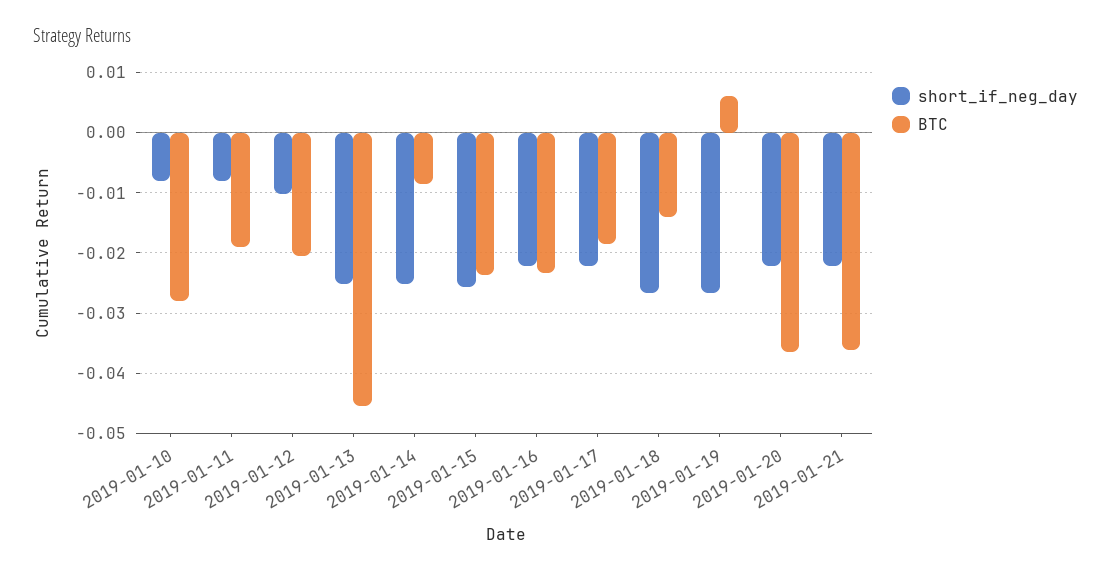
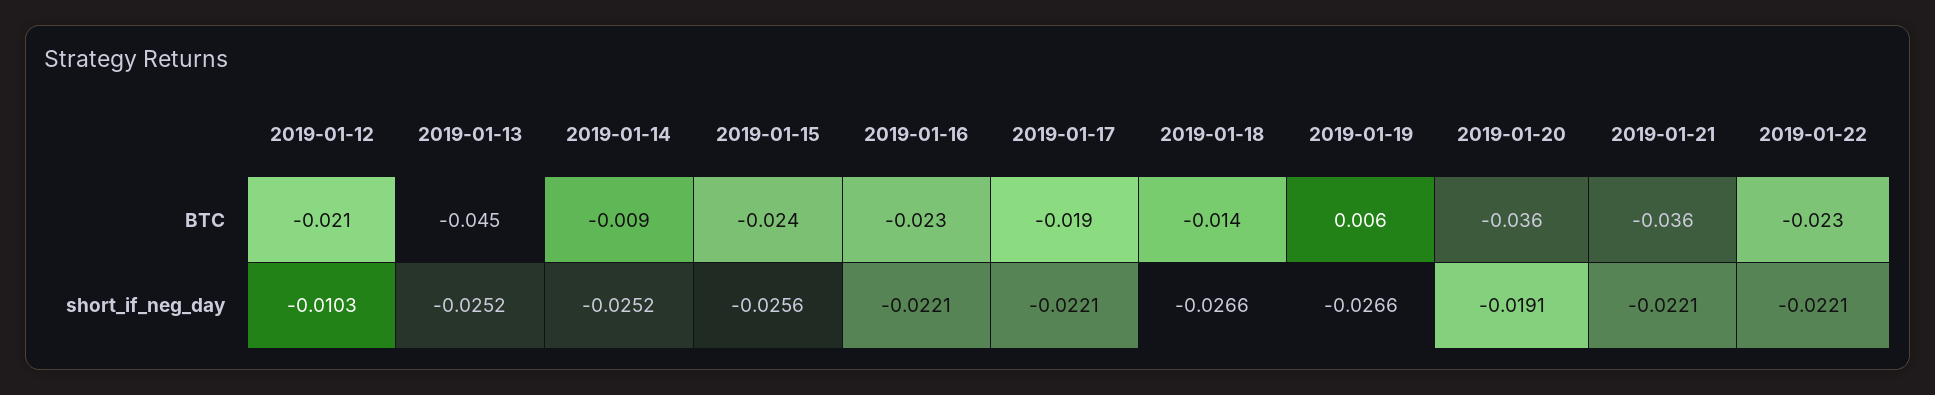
short_if_neg_day, 2019-01-10: -0.008 -> none
BTC, 2019-01-10: -0.028 -> none
short_if_neg_day, 2019-01-11: -0.008 -> none
BTC, 2019-01-11: -0.019 -> none
short_if_neg_day, 2019-01-20: -0.022 -> -0.0191
BTC, 2019-01-22: none -> -0.023
short_if_neg_day, 2019-01-22: none -> -0.0221

